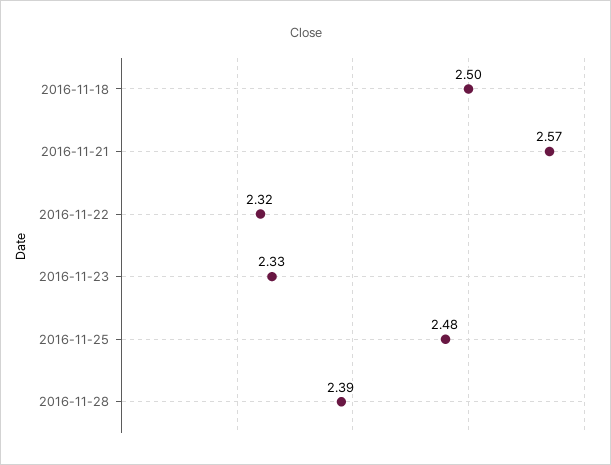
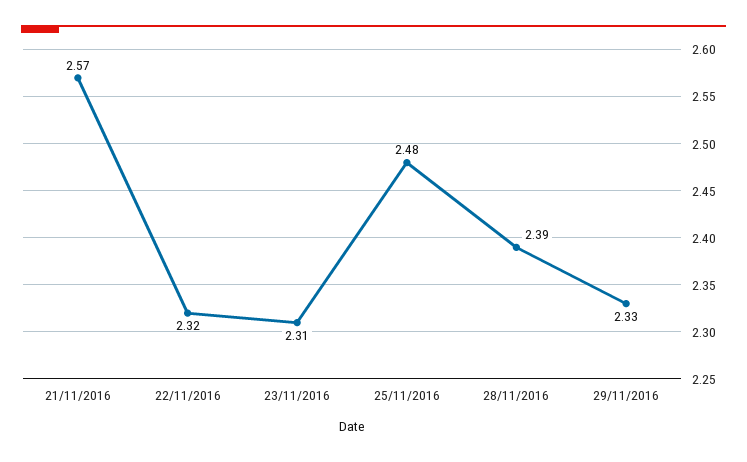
2016-11-18: 2.5 -> none
2016-11-23: 2.33 -> 2.31
29/11/2016: none -> 2.33

